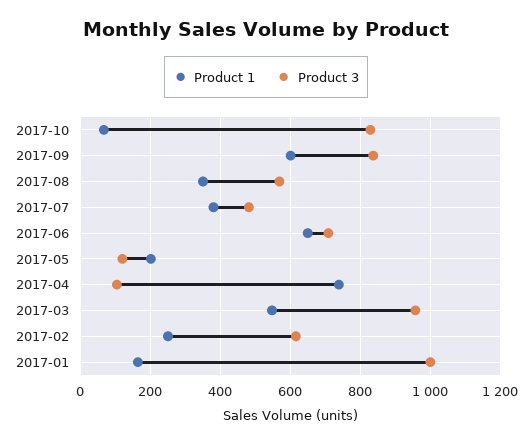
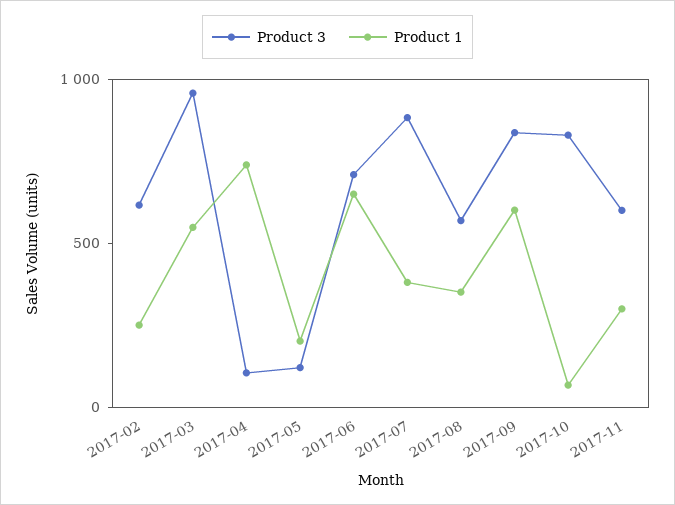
Product 3, 2017-07: 480 -> 900
Product 1, 2017-01: 160 -> none
Product 3, 2017-01: 1000 -> none
Product 3, 2017-11: none -> 600
Product 1, 2017-11: none -> 300

